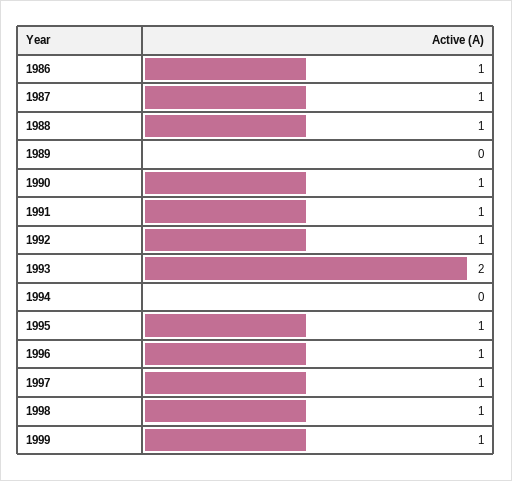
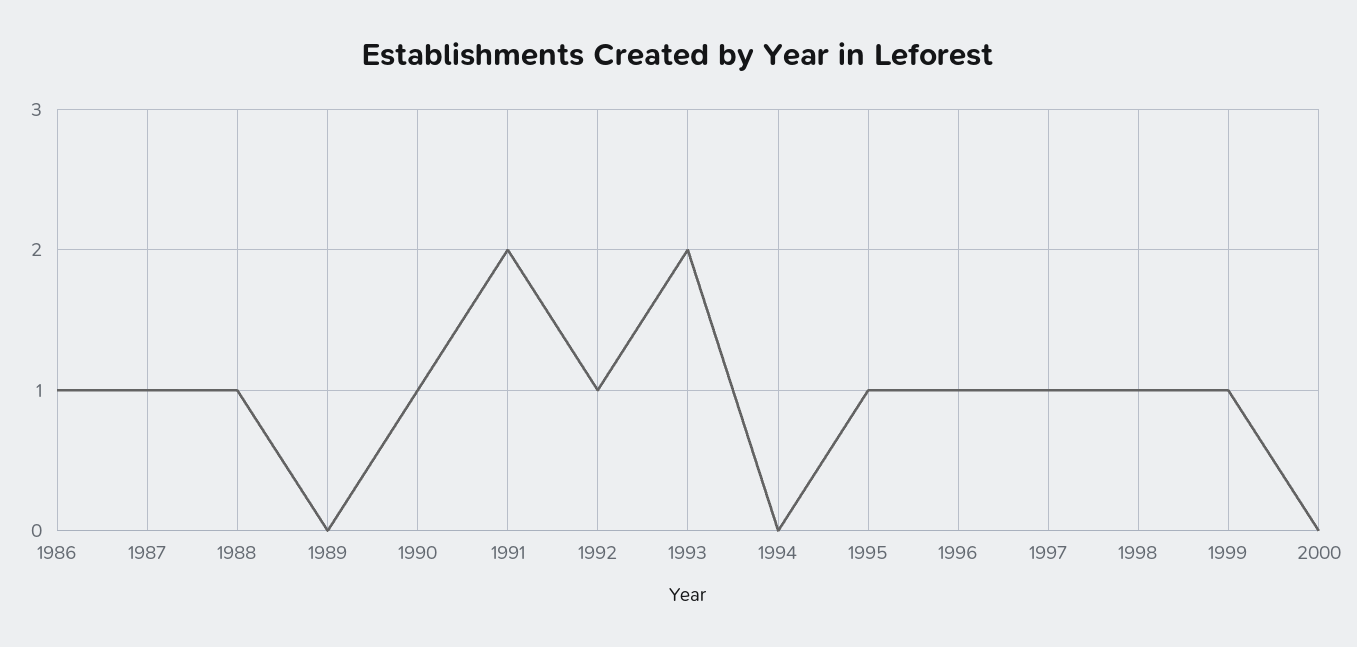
1991: 1 -> 2
2000: none -> 0

